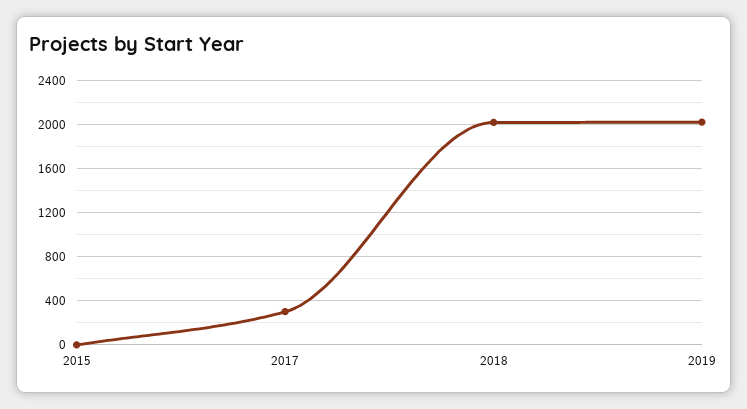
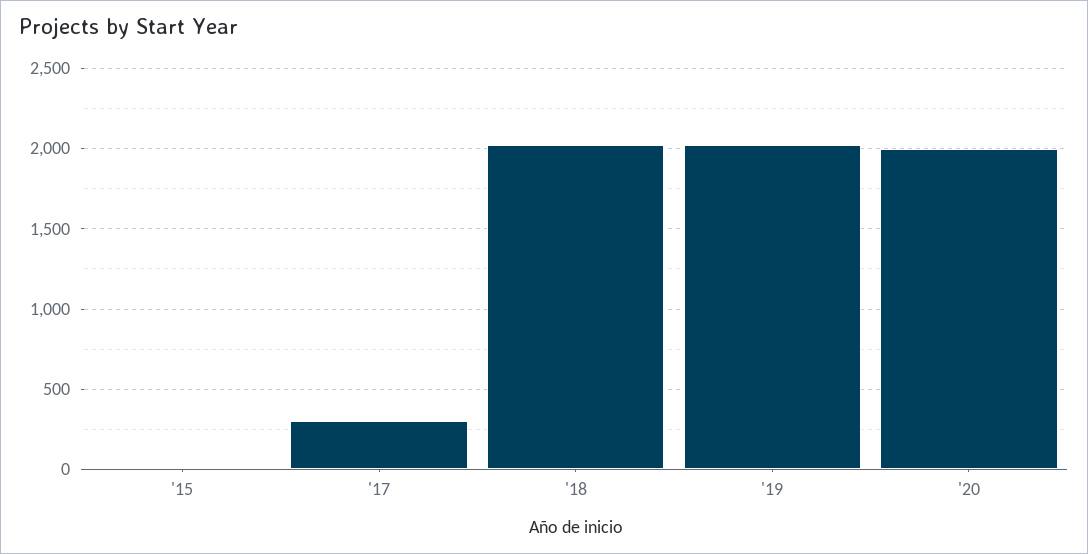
'20: none -> 2000

